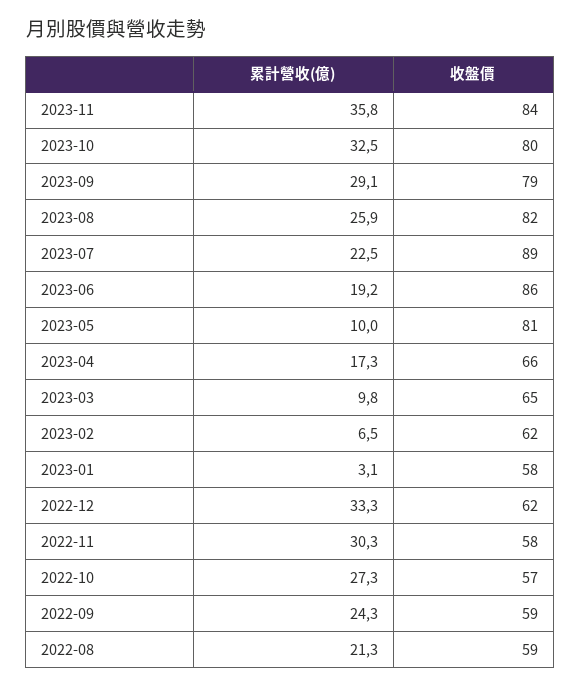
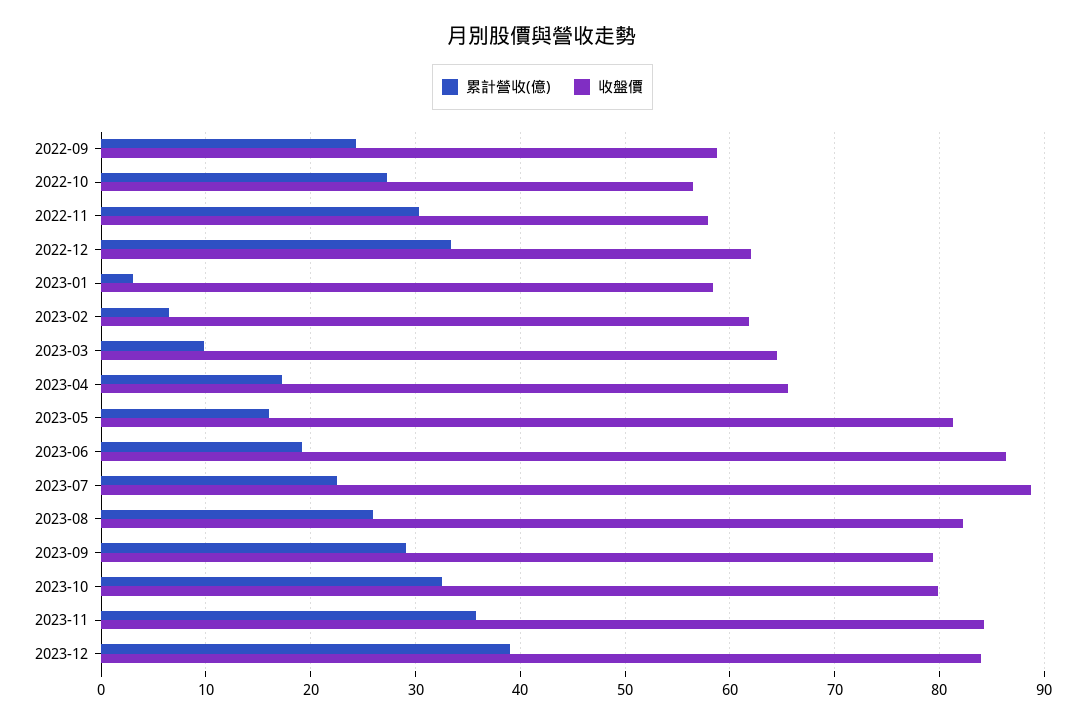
累計營收(億), 2023-05: 10 -> 16
累計營收(億), 2022-08: 21.3 -> none
收盤價, 2022-08: 59 -> none
累計營收(億), 2023-12: none -> 39
收盤價, 2023-12: none -> 84

